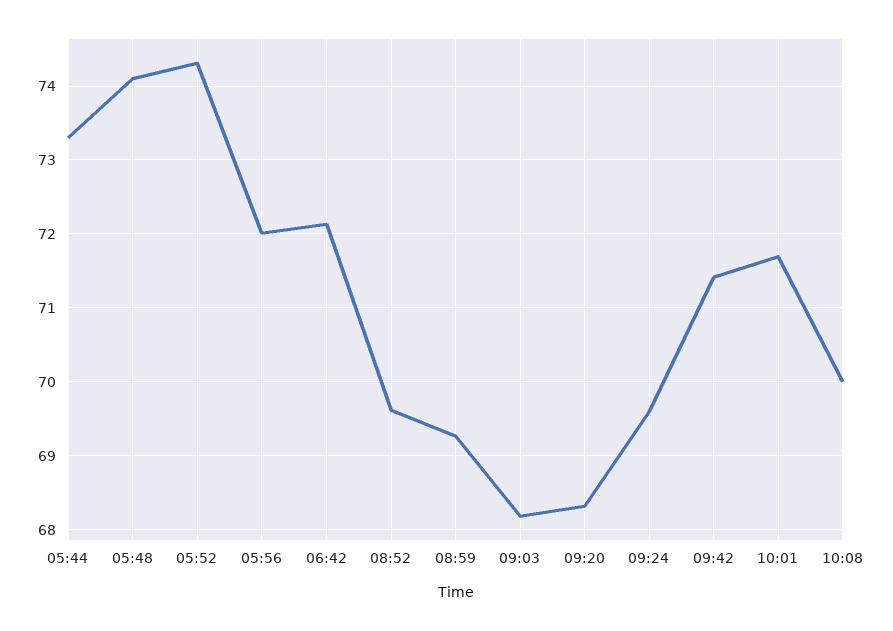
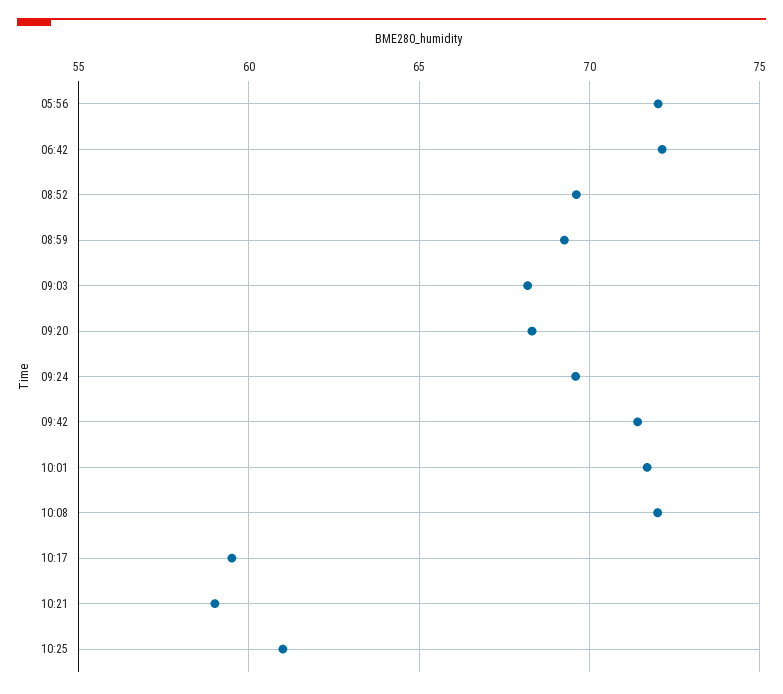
05:44: 73.3 -> none
05:48: 74.1 -> none
05:52: 74.3 -> none
10:08: 70 -> 72
10:17: none -> 59.5
10:21: none -> 59
10:25: none -> 61

